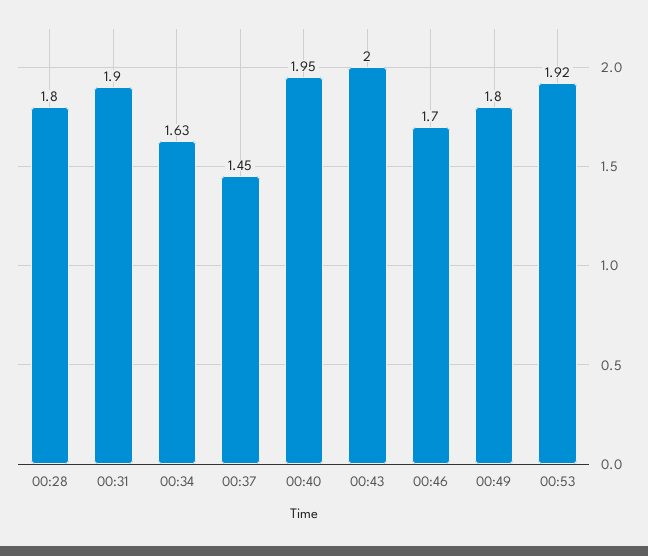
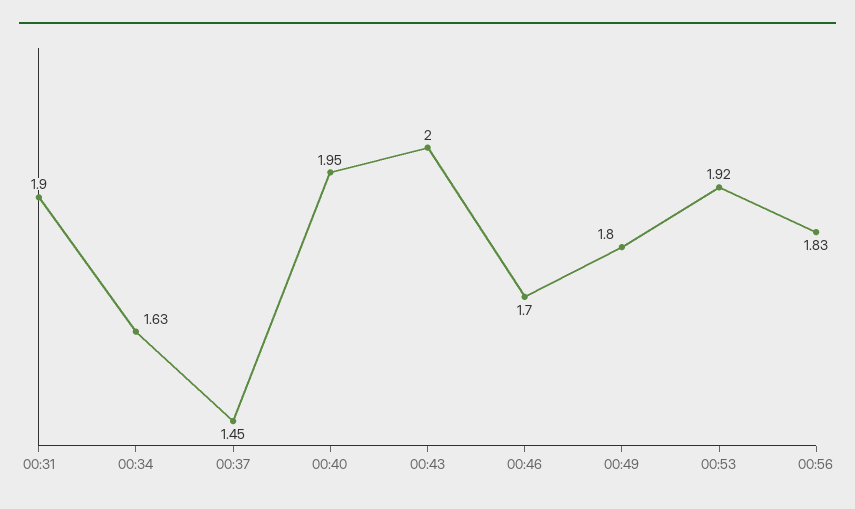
00:28: 1.8 -> none
00:56: none -> 1.83

